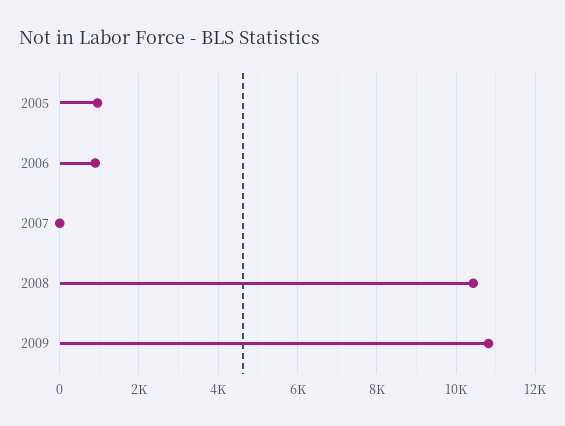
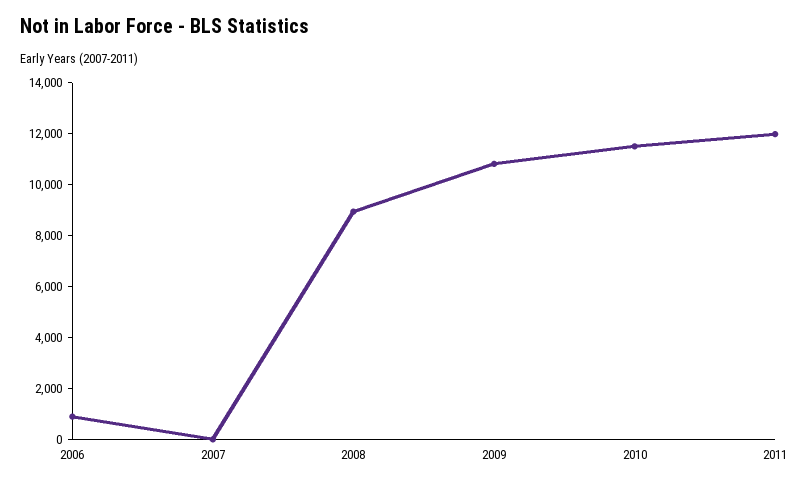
2005: 1000 -> none
2008: 10400 -> 9000
2010: none -> 11500
2011: none -> 12000

